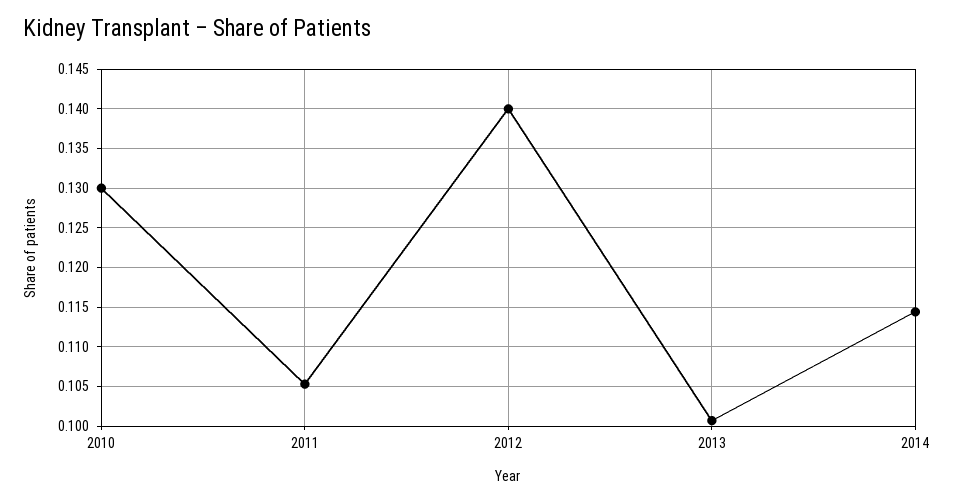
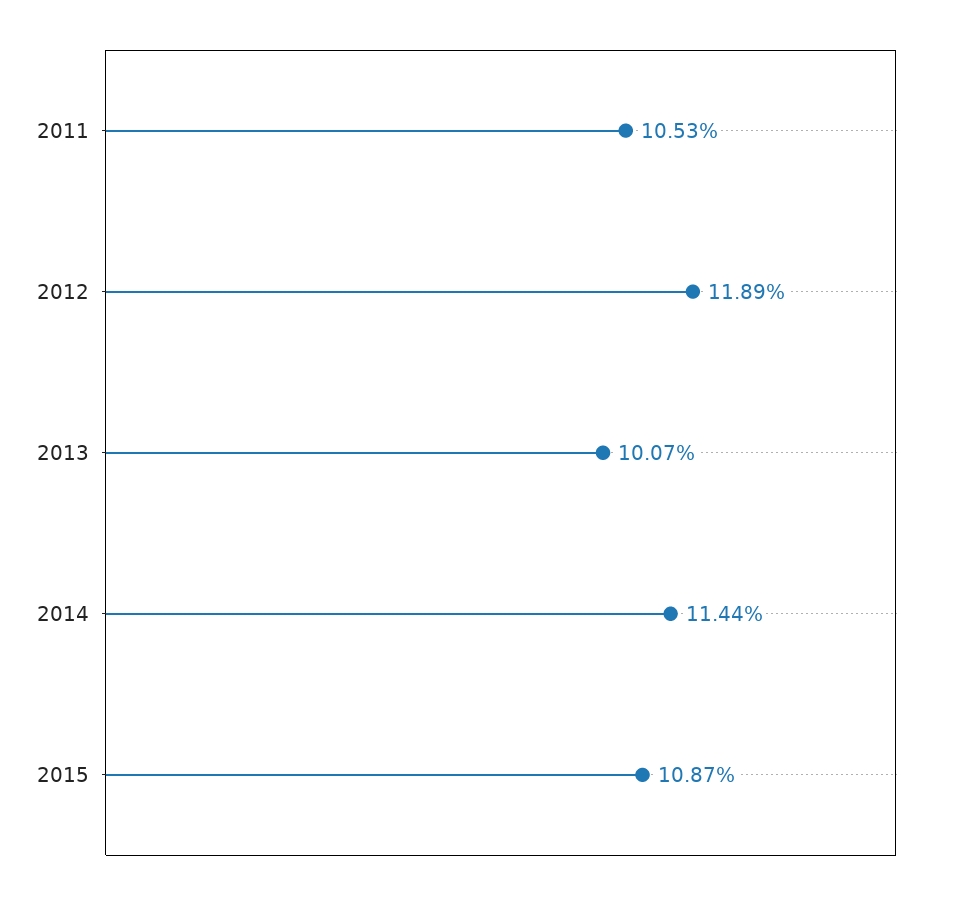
2010: 0.13 -> none
2012: 0.14 -> 0.1189
2015: none -> 0.1087

